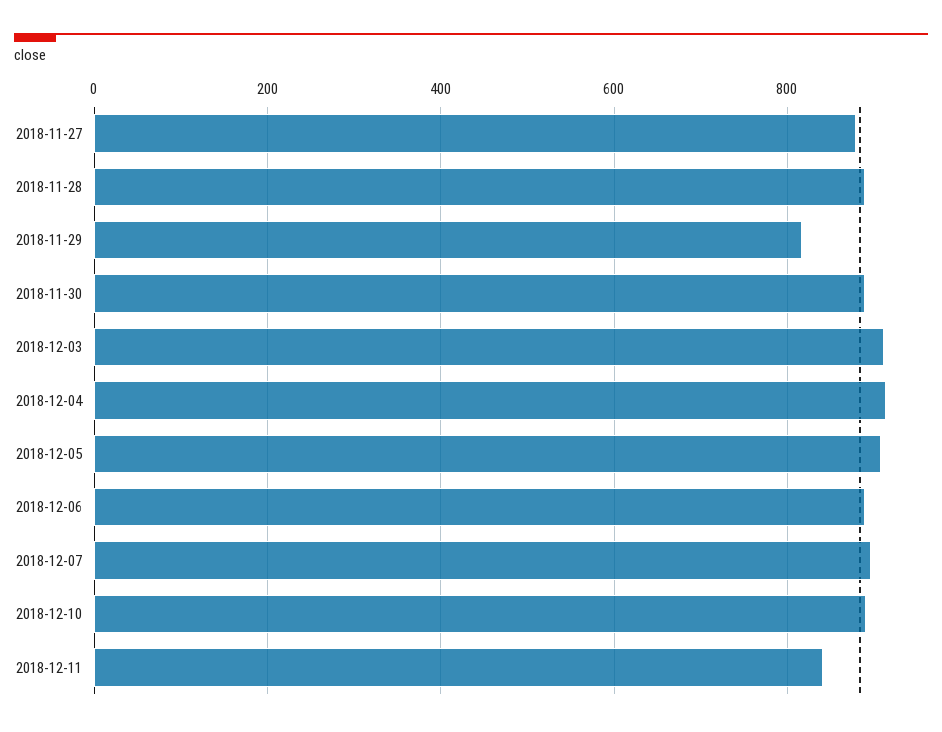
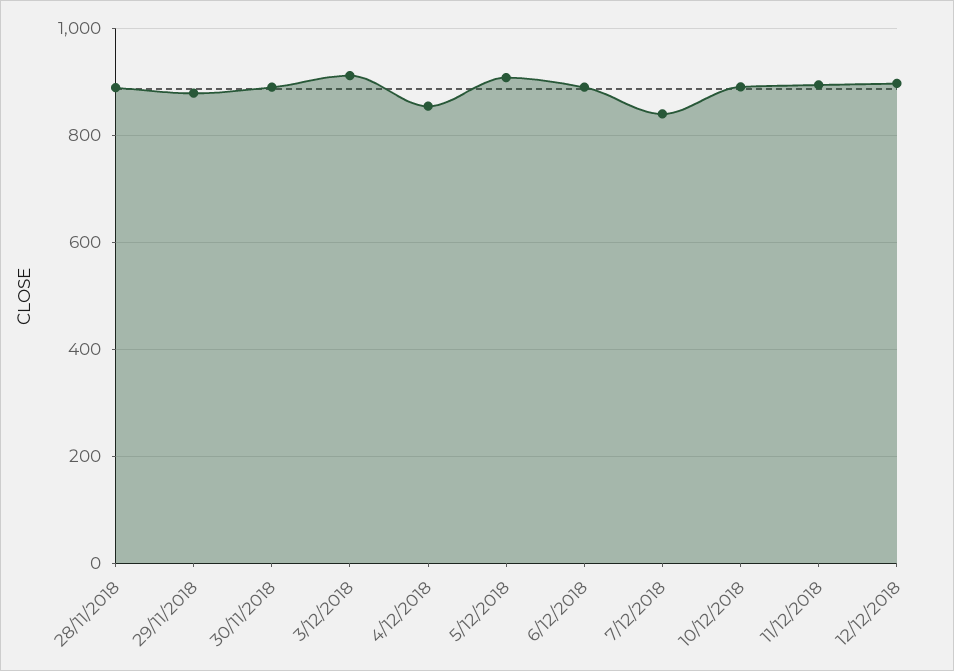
2018-11-27: 880 -> none
2018-11-29: 820 -> 880
2018-12-04: 920 -> 860
2018-12-07: 900 -> 840
2018-12-11: 840 -> 900
12/12/2018: none -> 900

